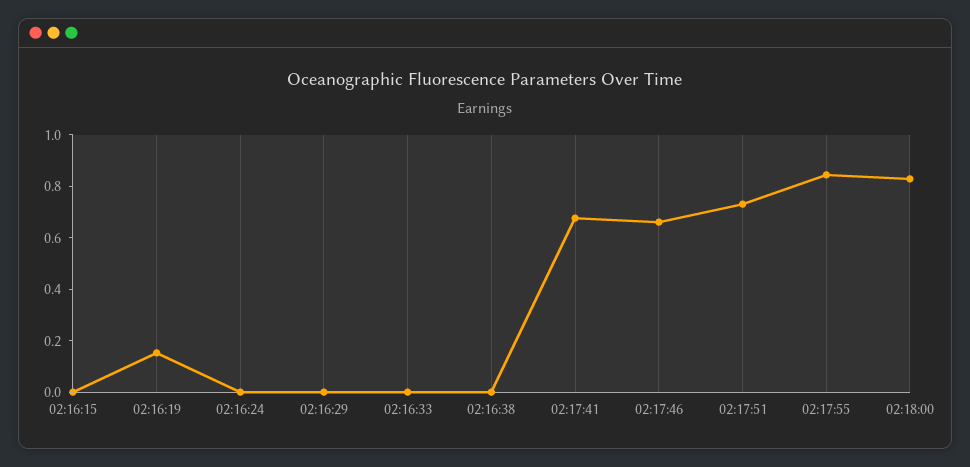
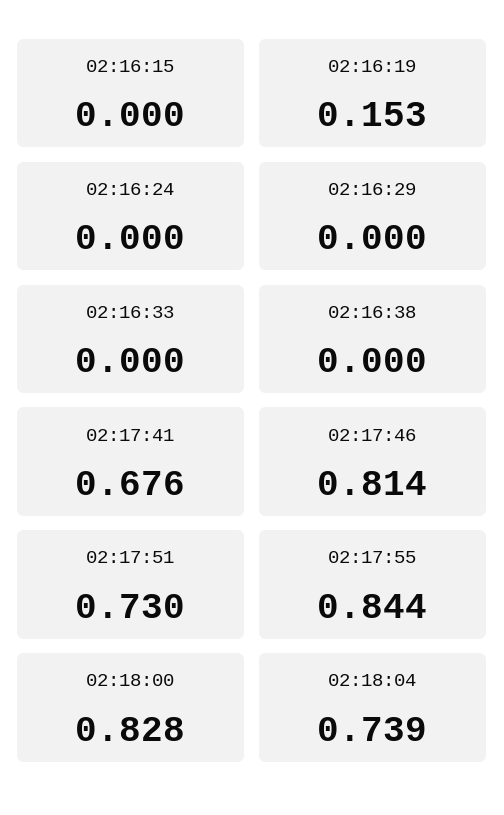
02:17:46: 0.65 -> 0.814
02:18:04: none -> 0.739

